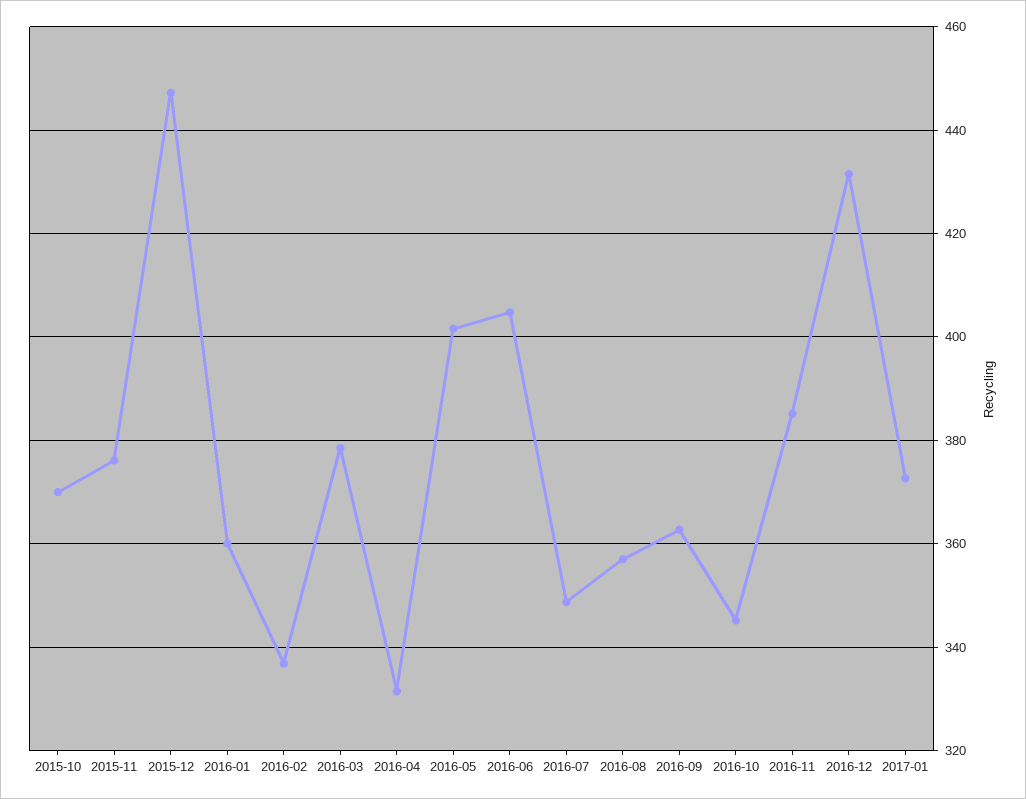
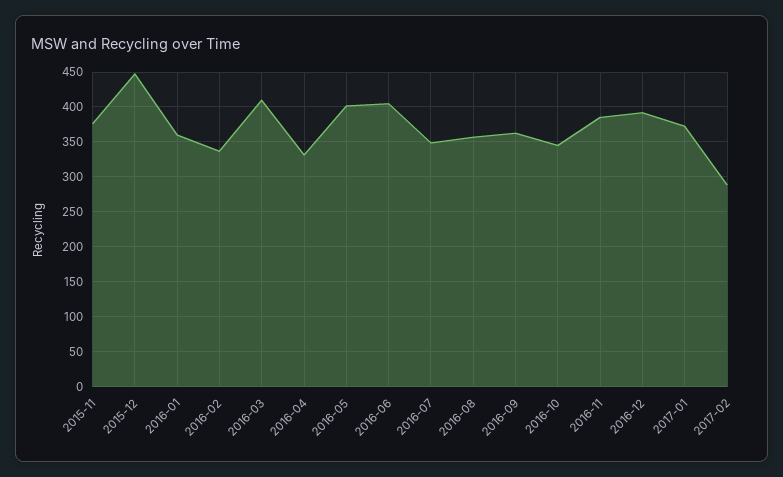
2015-10: 370 -> none
2016-03: 378 -> 410
2016-12: 432 -> 390
2017-02: none -> 290

